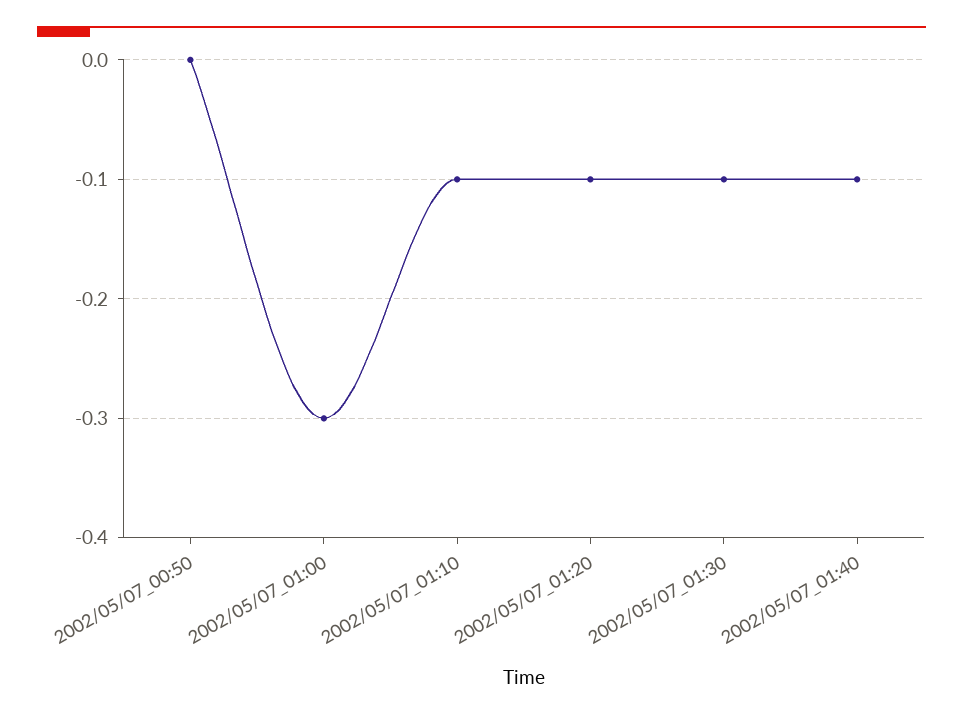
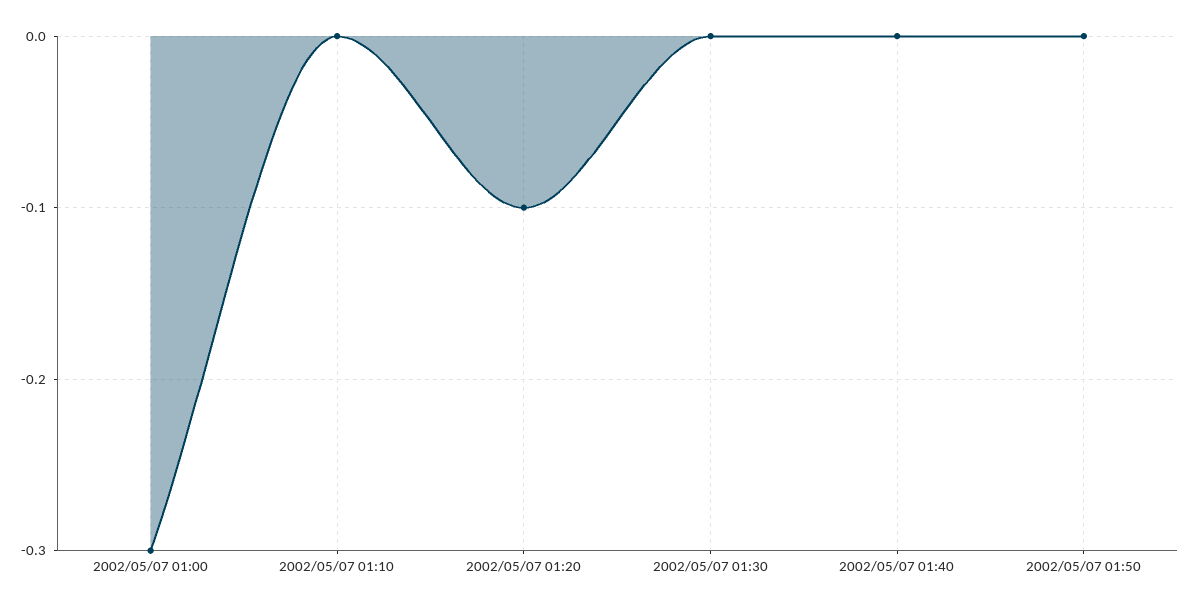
2002/05/07_00:50: 0 -> none
2002/05/07_01:10: -0.1 -> 0
2002/05/07_01:30: -0.1 -> 0
2002/05/07_01:40: -0.1 -> 0
2002/05/07 01:50: none -> 0

